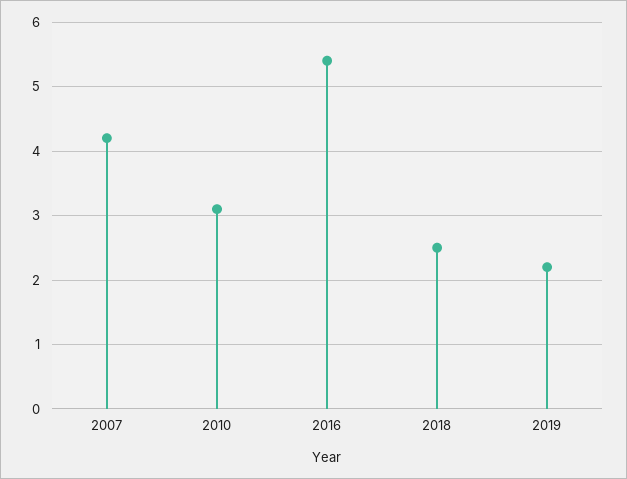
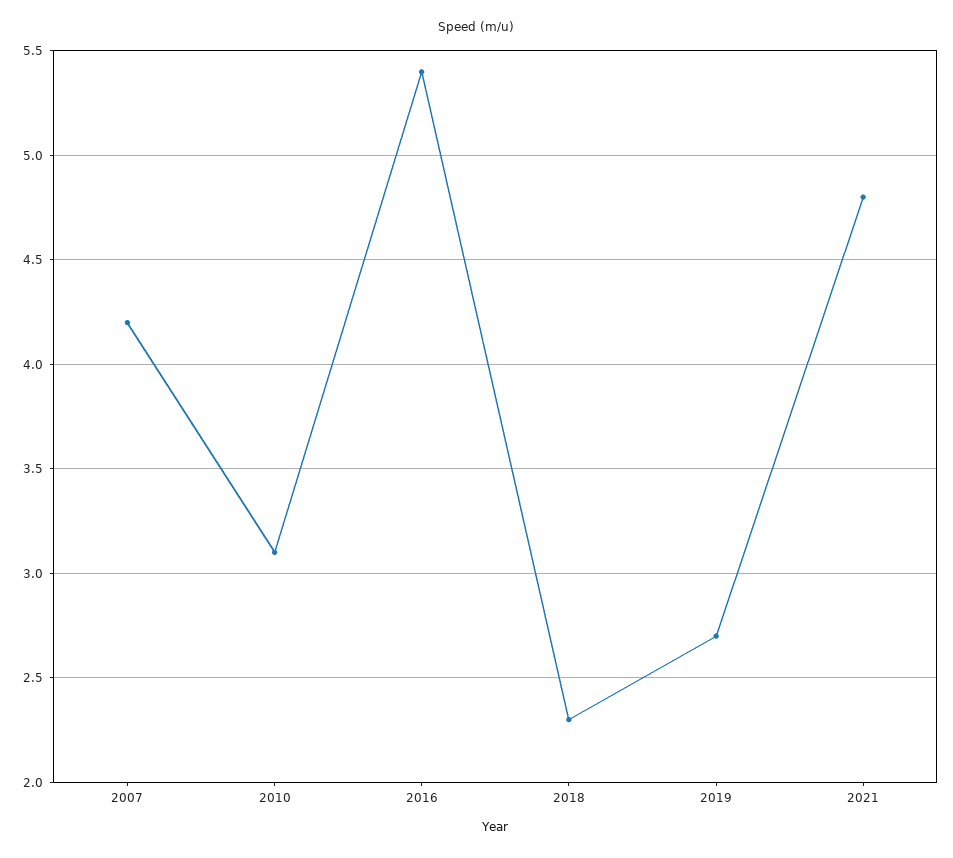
2018: 2.5 -> 2.3
2019: 2.2 -> 2.7
2021: none -> 4.8

